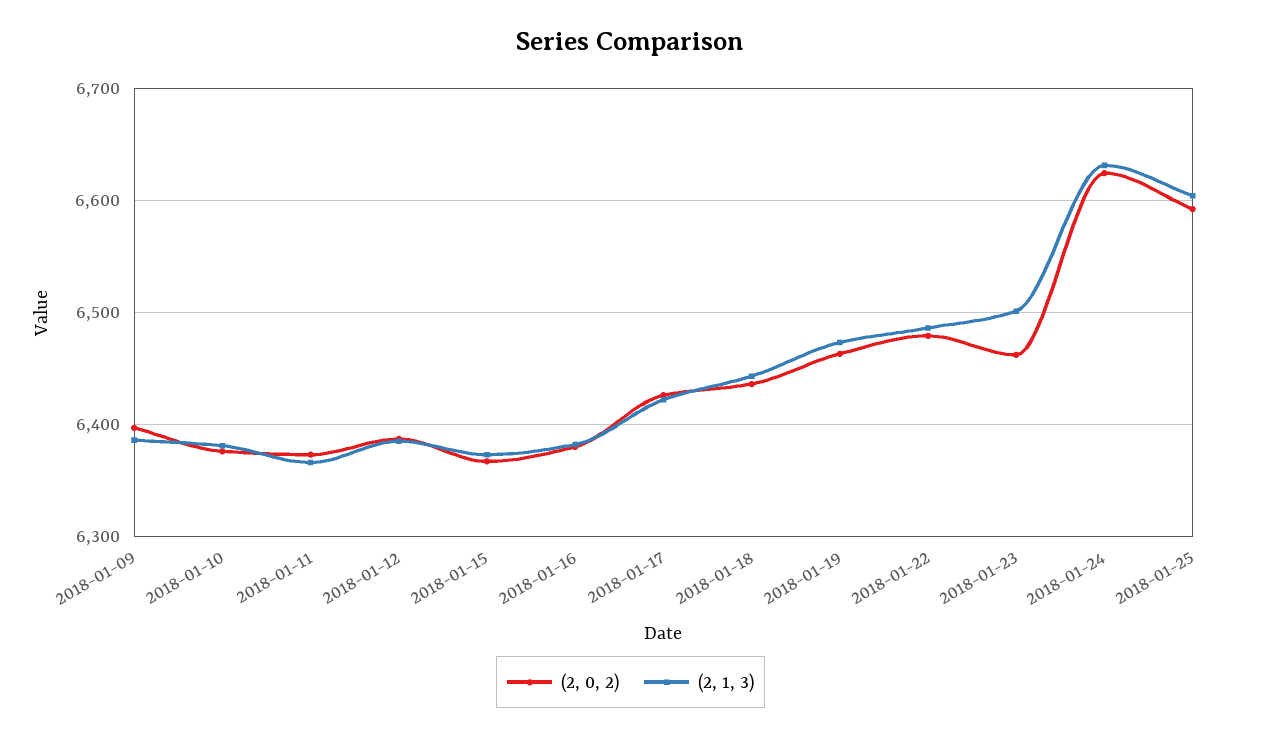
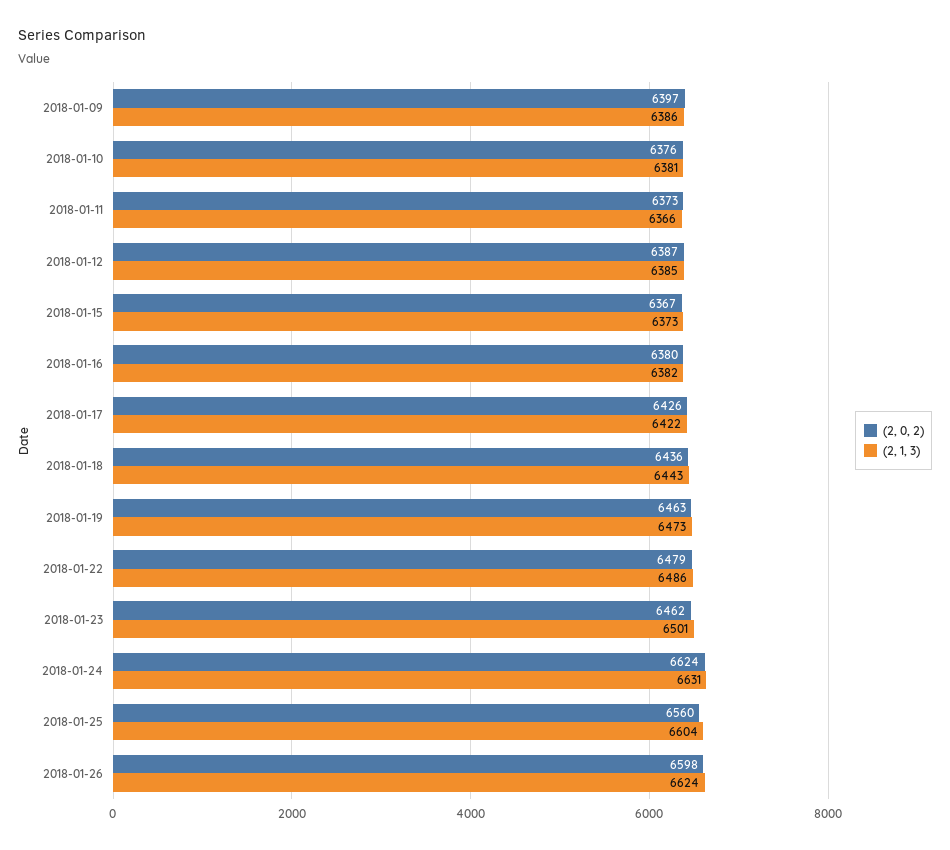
(2, 0, 2), 2018-01-25: 6590 -> 6560
(2, 0, 2), 2018-01-26: none -> 6598
(2, 1, 3), 2018-01-26: none -> 6624

